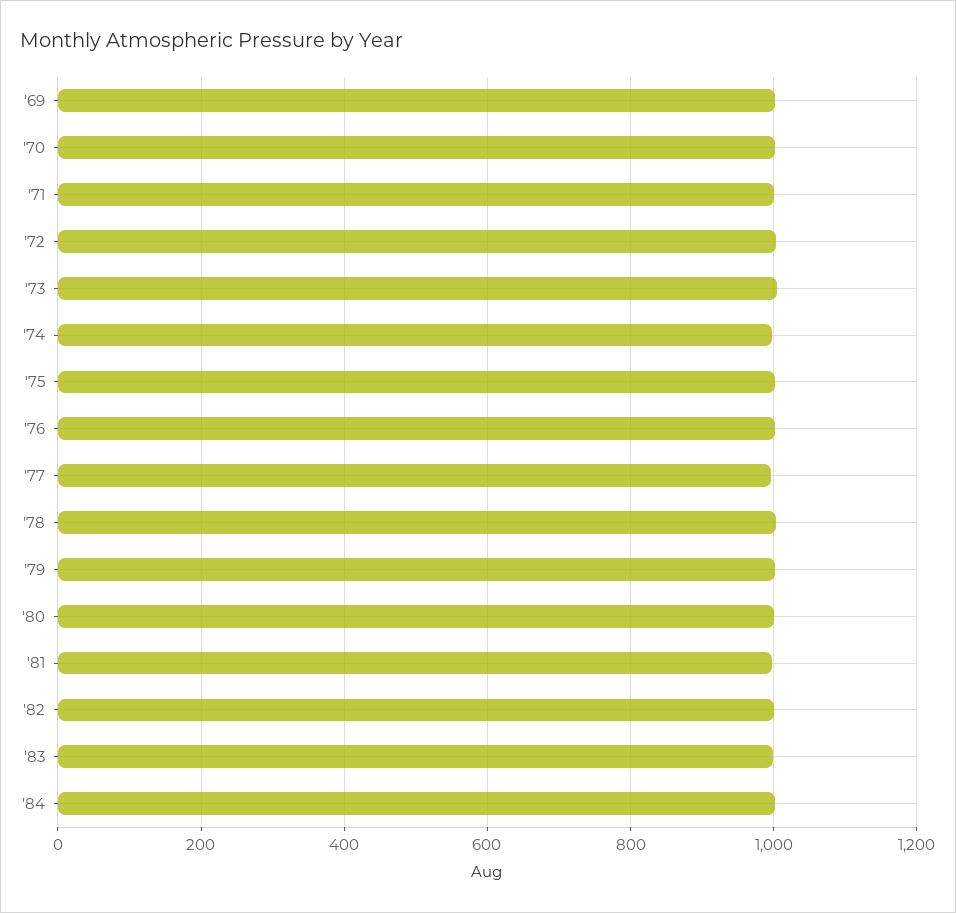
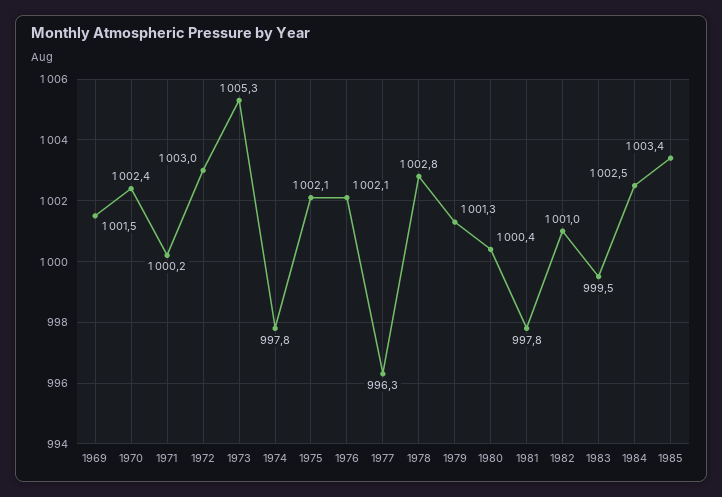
1985: none -> 1003.4

